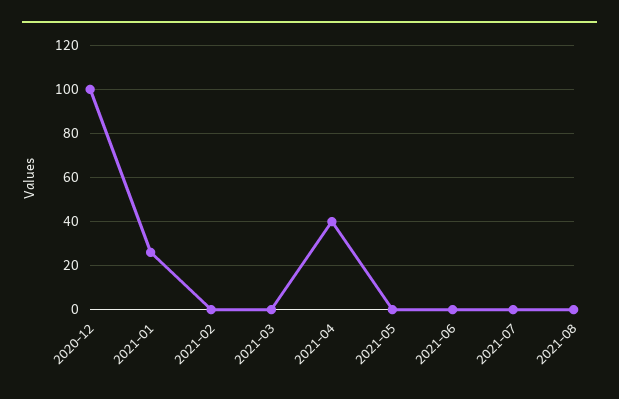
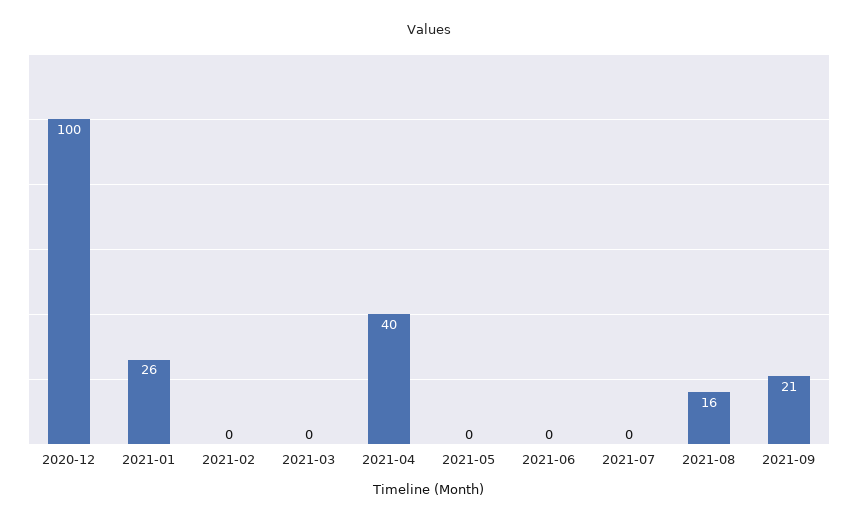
2021-08: 0 -> 16
2021-09: none -> 21

